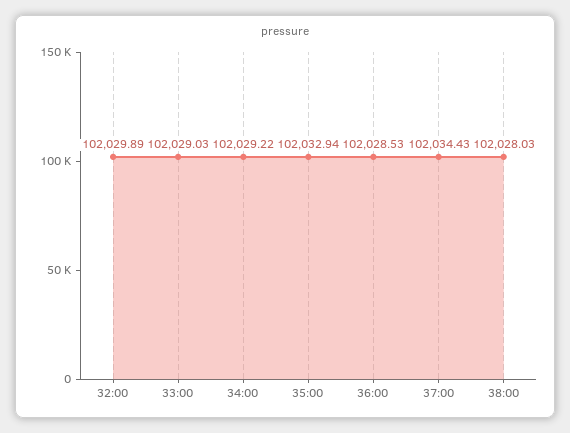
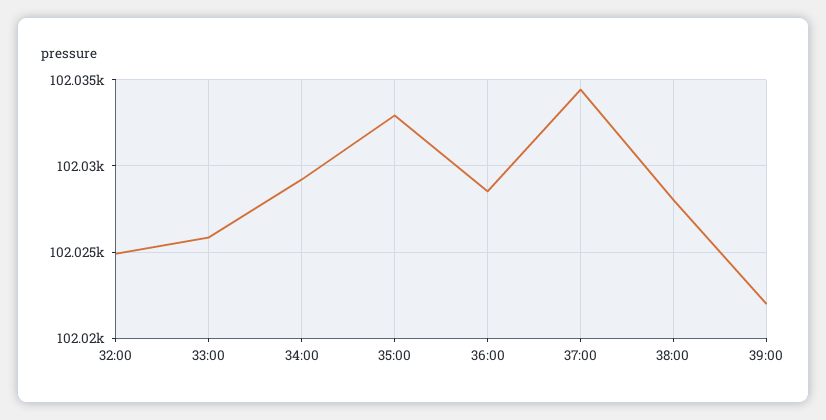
32:00: 102029.89 -> 102025
33:00: 102029.03 -> 102026
39:00: none -> 102022

